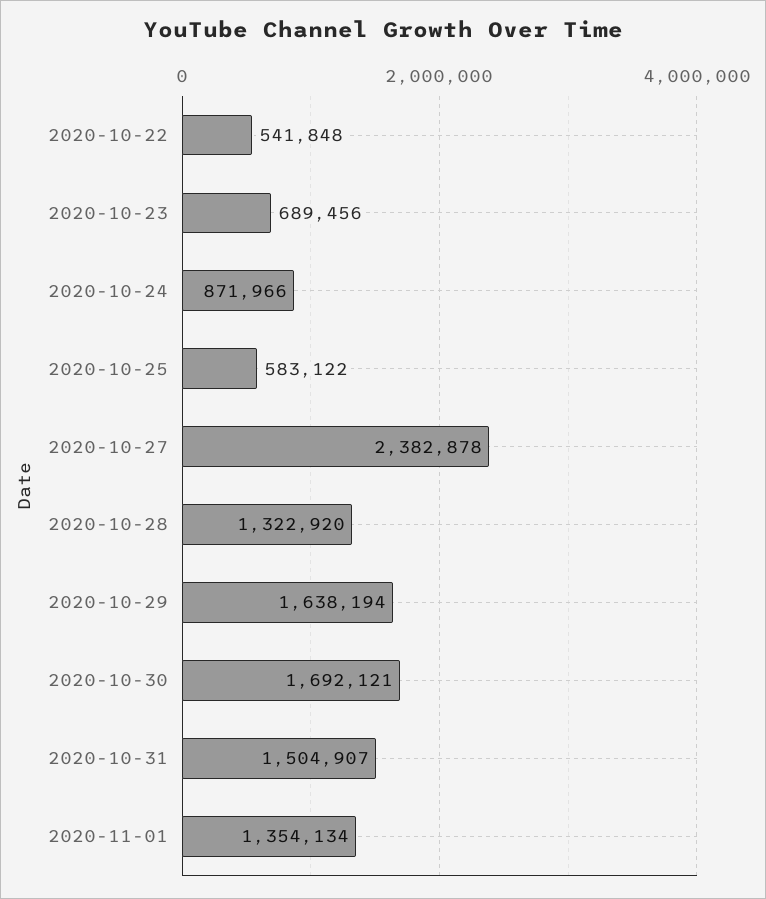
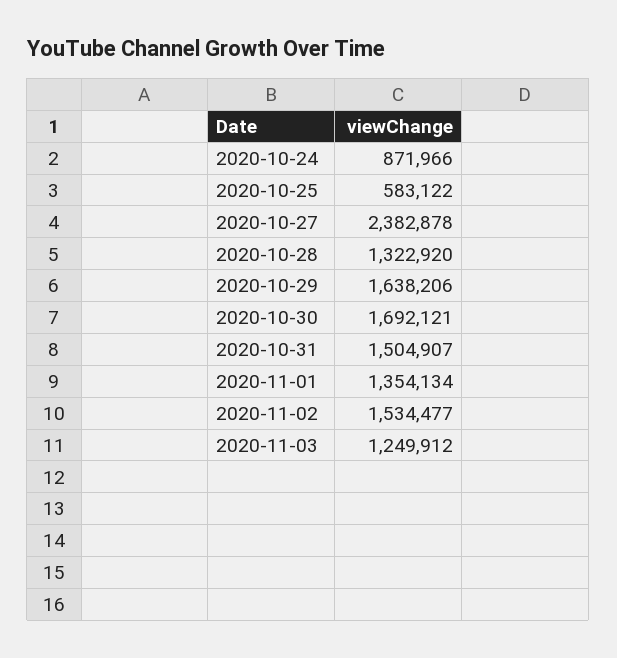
2020-10-22: 541848 -> none
2020-10-23: 689456 -> none
2020-10-29: 1638194 -> 1638206
2020-11-02: none -> 1534477
2020-11-03: none -> 1249912

